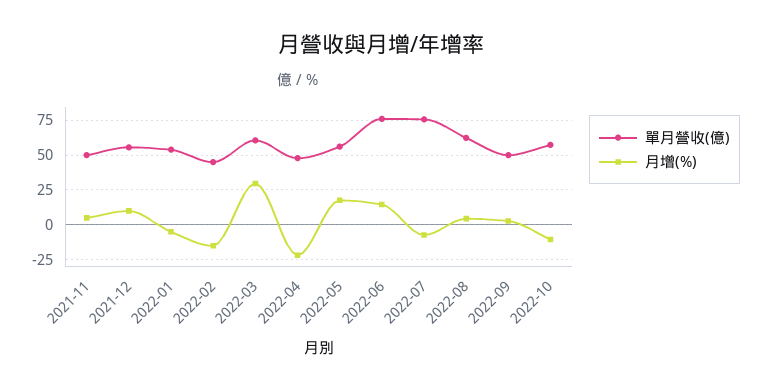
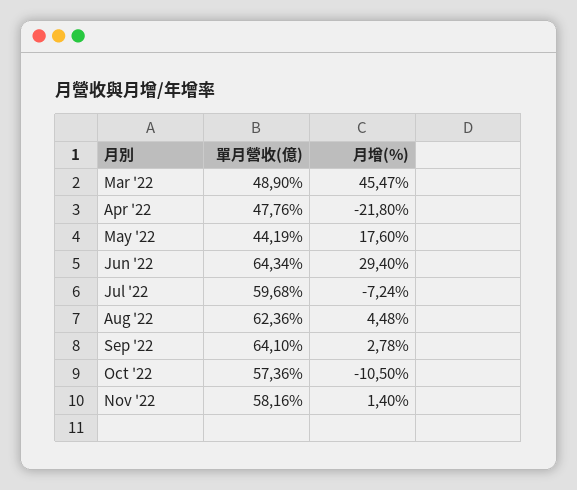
單月營收(億), 2021-11: 50 -> none
月增(%), 2021-11: 5 -> none
單月營收(億), 2021-12: 55 -> none
月增(%), 2021-12: 10 -> none
單月營收(億), 2022-01: 55 -> none
月增(%), 2022-01: -5 -> none
單月營收(億), 2022-02: 45 -> none
月增(%), 2022-02: -15 -> none
單月營收(億), 2022-03: 60 -> 48.9
月增(%), 2022-03: 30 -> 45.47
單月營收(億), 2022-05: 55 -> 44.19
單月營收(億), 2022-06: 75 -> 64.34
月增(%), 2022-06: 15 -> 29.4
單月營收(億), 2022-07: 75 -> 59.68
單月營收(億), 2022-09: 50 -> 64.1
單月營收(億), Nov '22: none -> 58.16
月增(%), Nov '22: none -> 1.4

